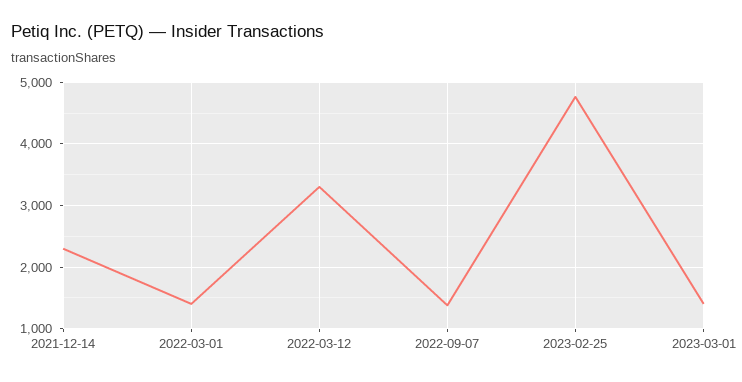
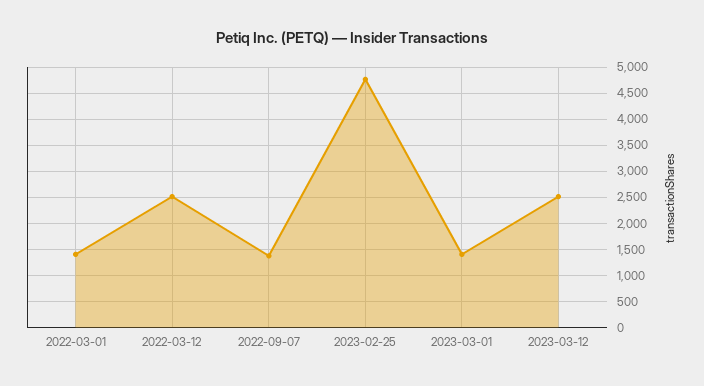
2021-12-14: 2300 -> none
2022-03-12: 3300 -> 2500
2023-03-12: none -> 2500

